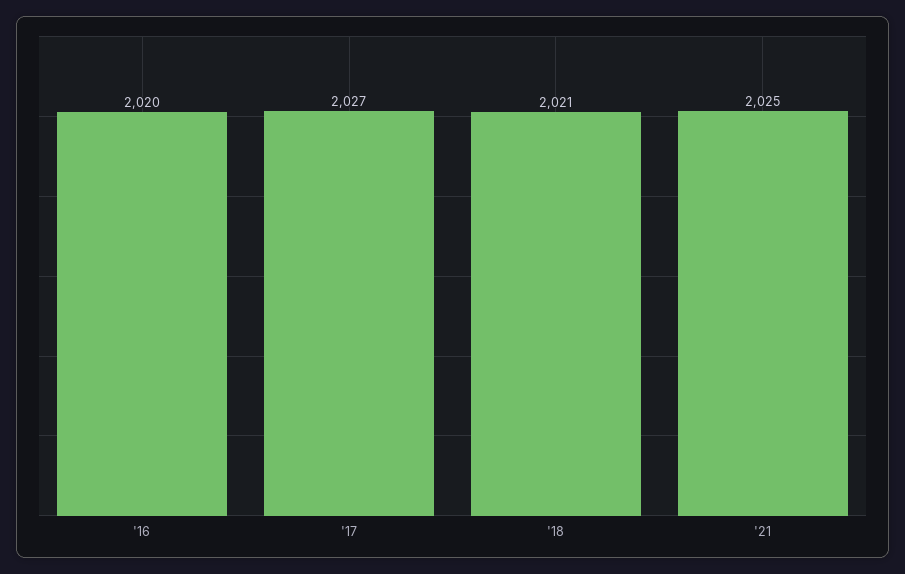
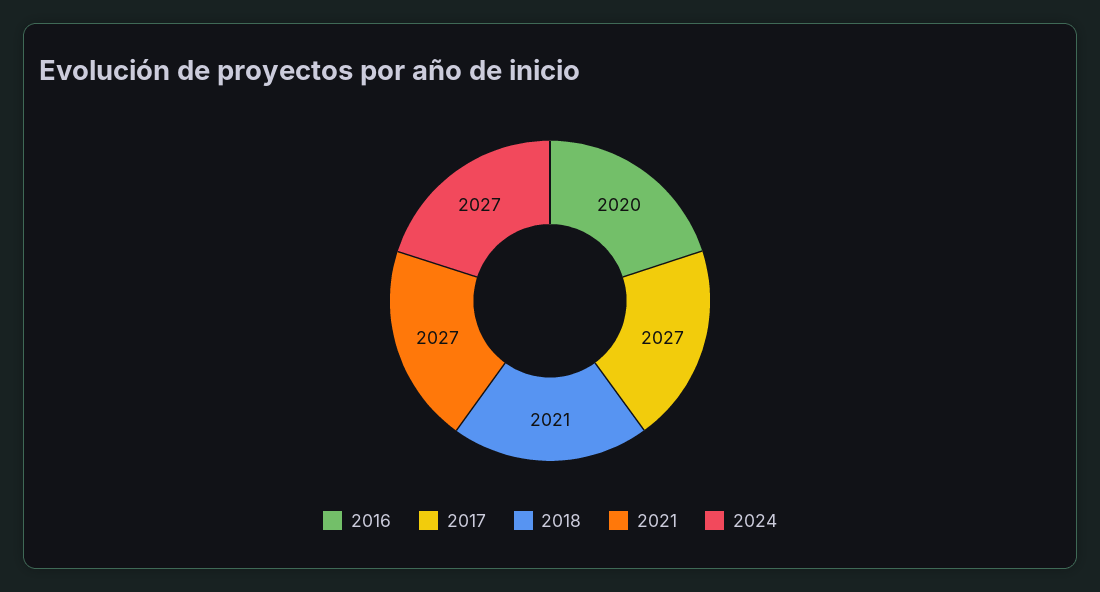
'21: 2025 -> 2027
2024: none -> 2027

